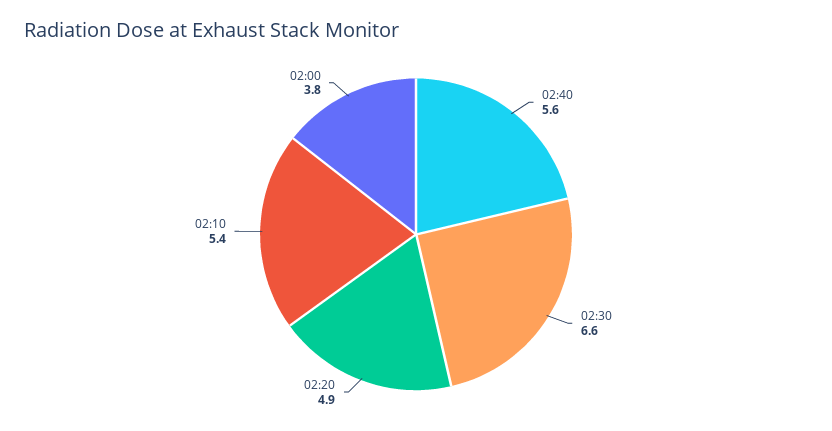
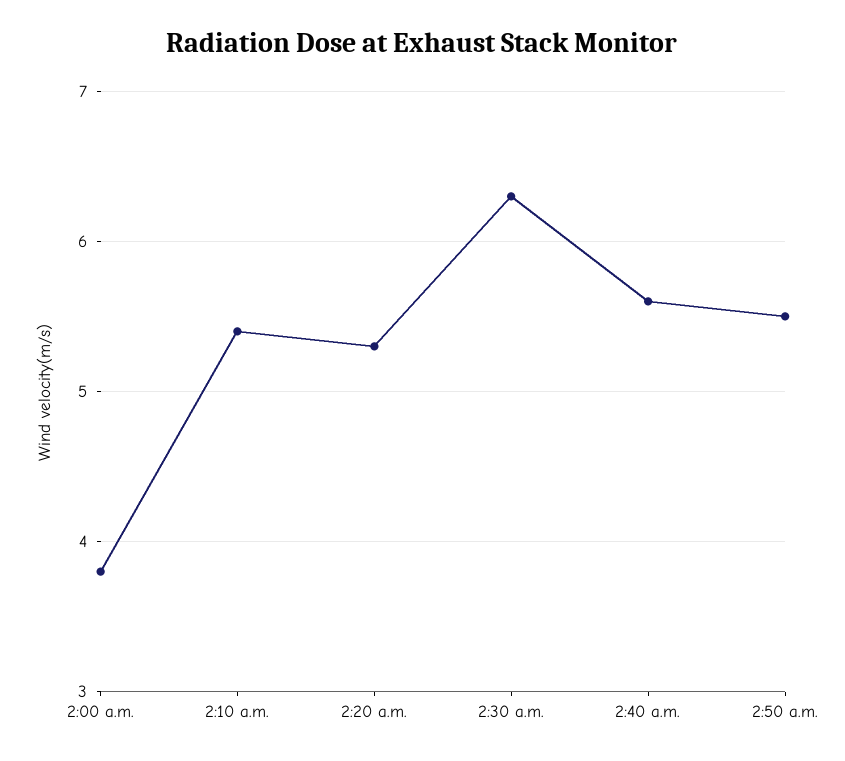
02:30: 6.6 -> 6.3
02:20: 4.9 -> 5.3
2:50 a.m.: none -> 5.5

